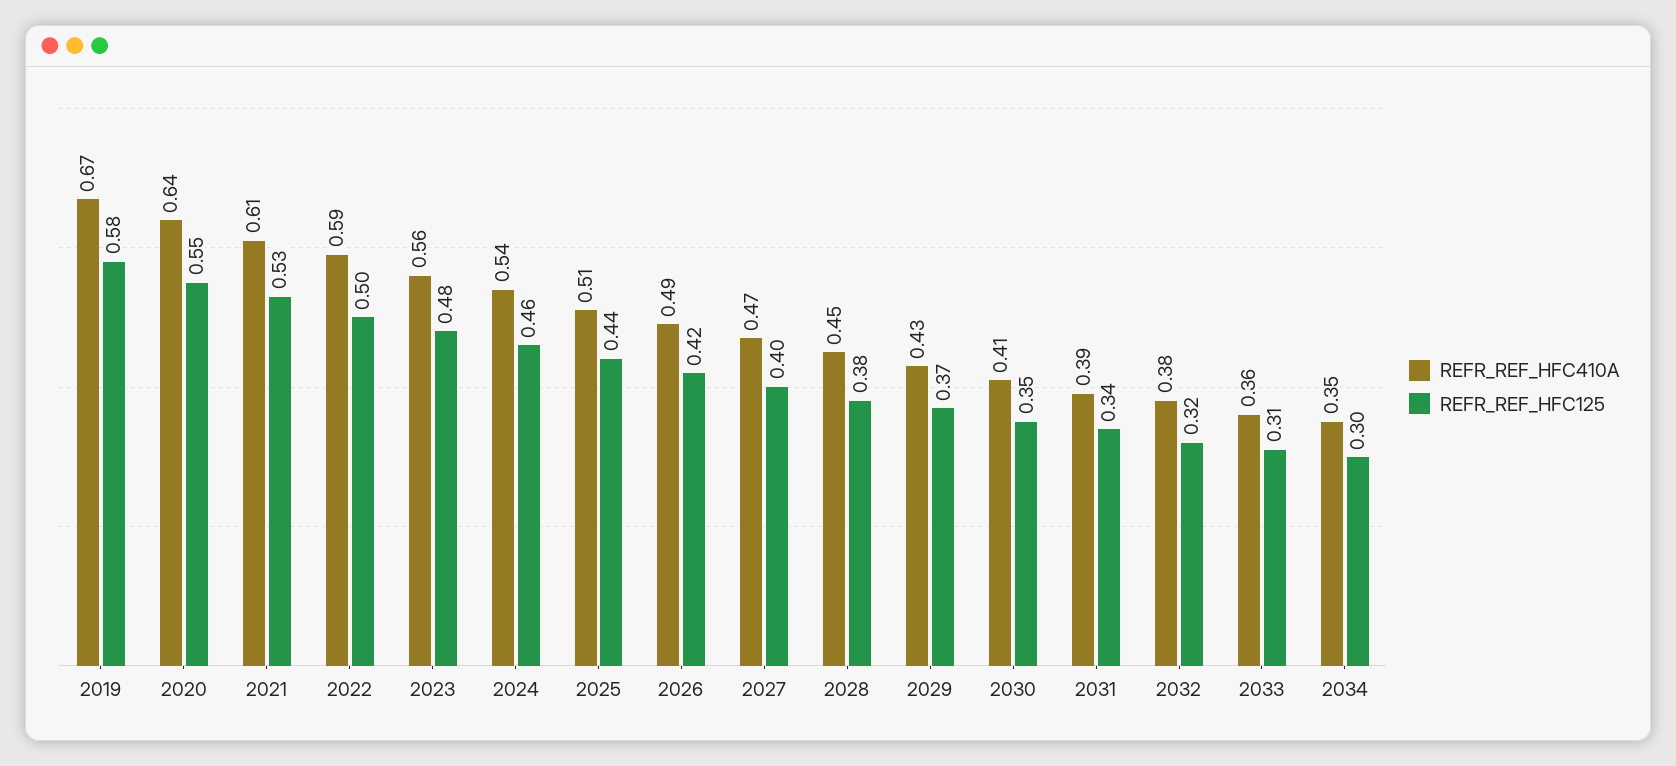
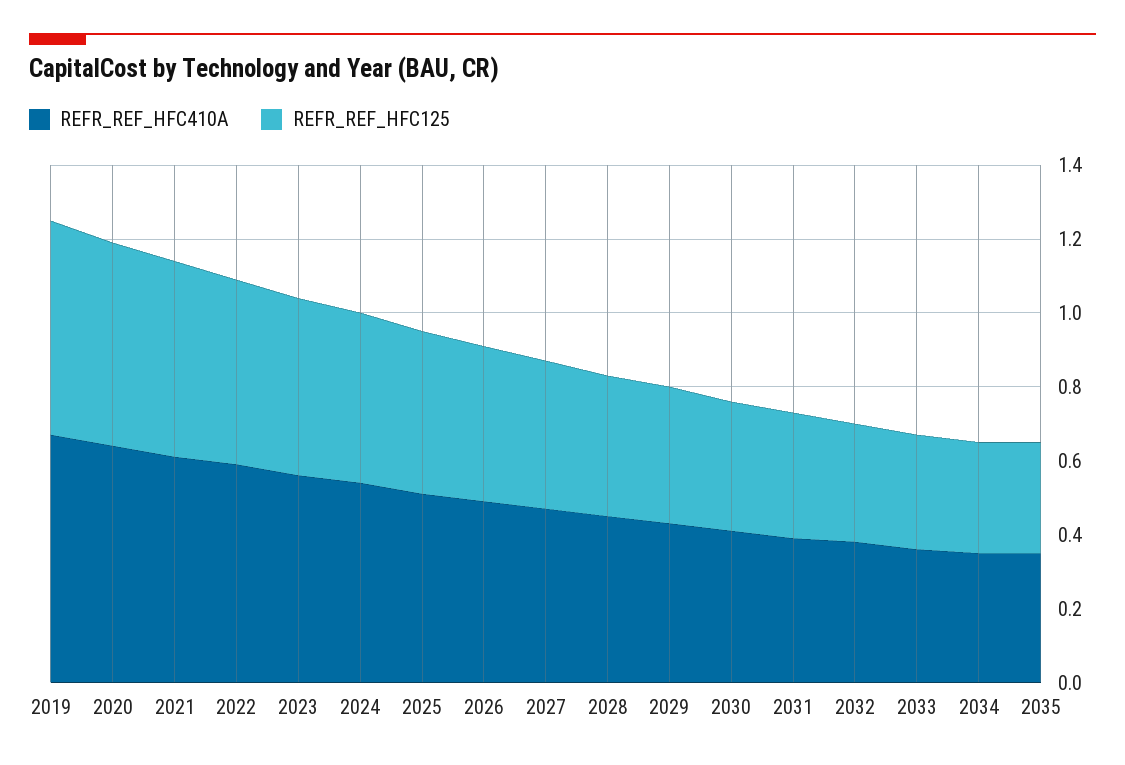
REFR_REF_HFC410A, 2035: none -> 0.35
REFR_REF_HFC125, 2035: none -> 0.3

